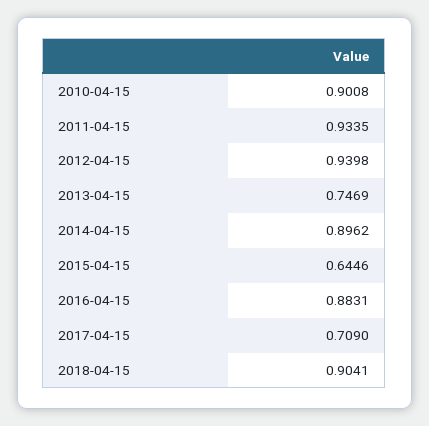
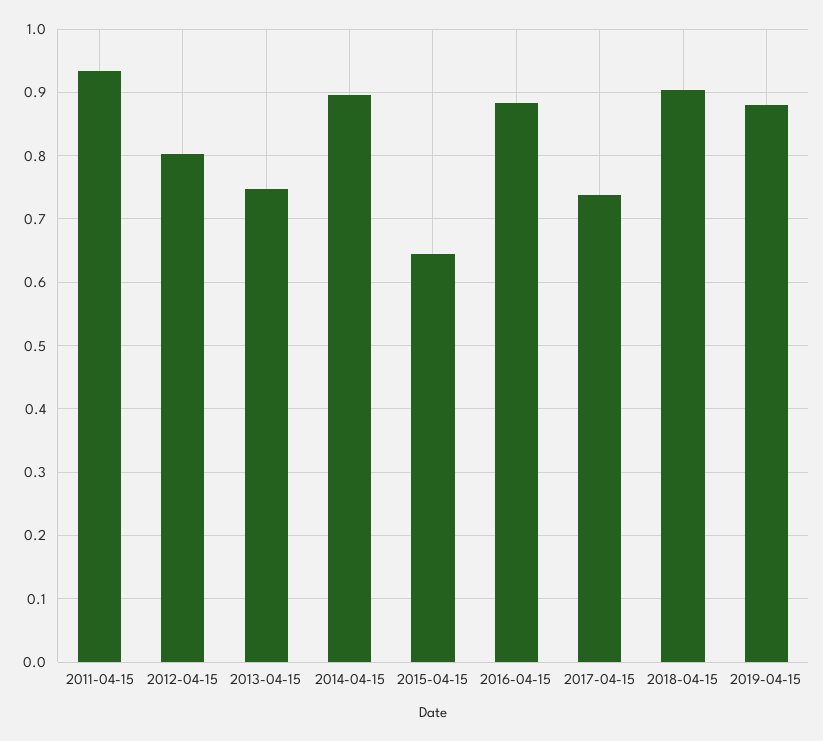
2010-04-15: 0.9008 -> none
2012-04-15: 0.9398 -> 0.8
2017-04-15: 0.709 -> 0.74
2019-04-15: none -> 0.88

